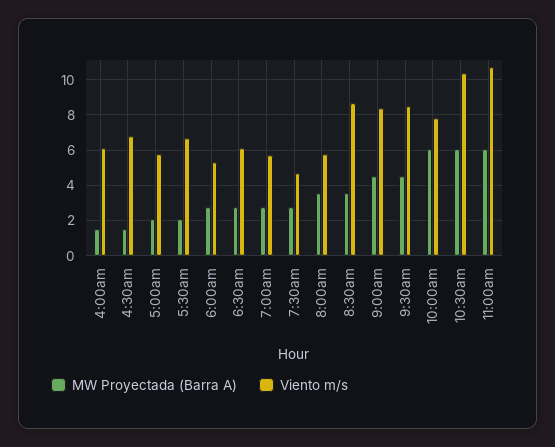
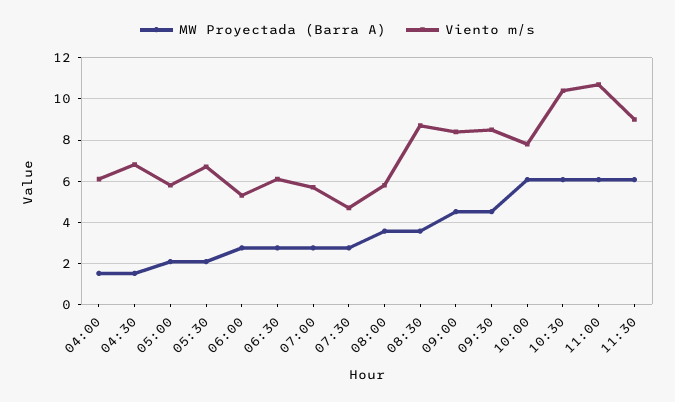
MW Proyectada (Barra A), 11:30: none -> 6
Viento m/s, 11:30: none -> 9

